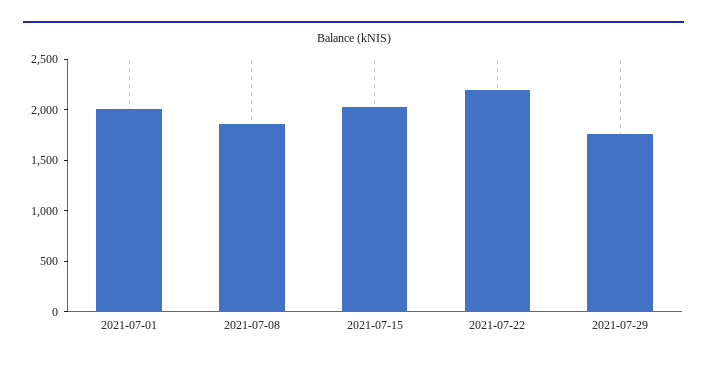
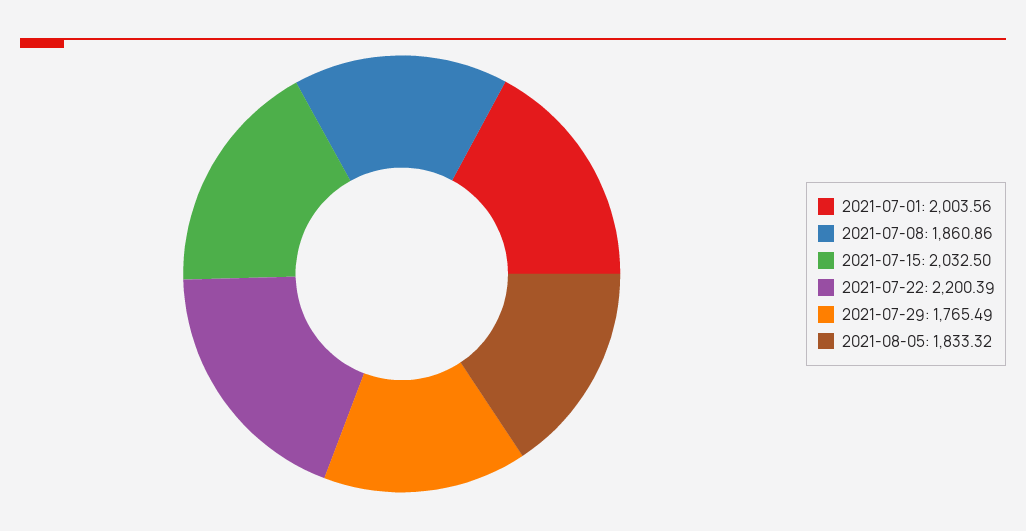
2021-08-05: none -> 1833.32

